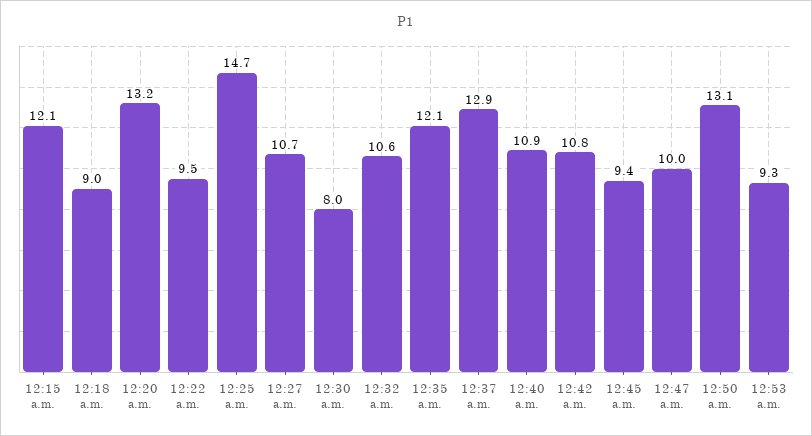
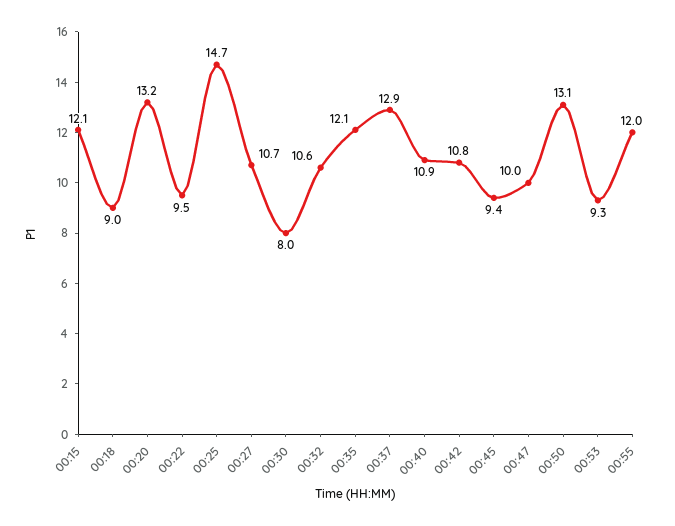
00:55: none -> 12

